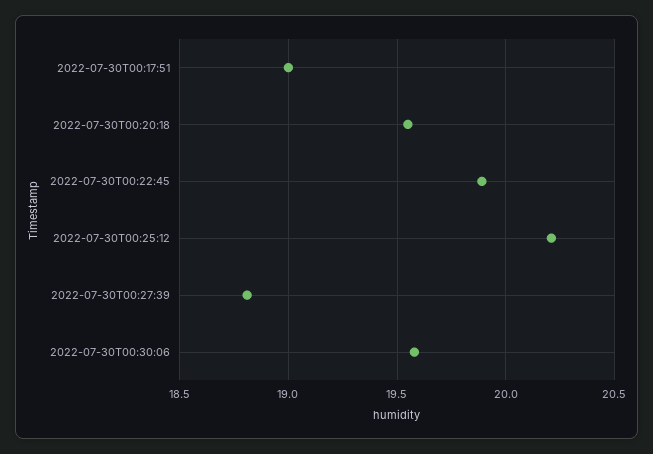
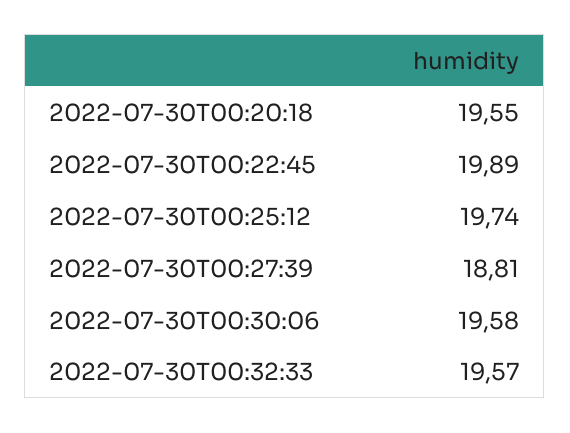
2022-07-30T00:17:51: 19 -> none
2022-07-30T00:25:12: 20.2 -> 19.74
2022-07-30T00:32:33: none -> 19.57

